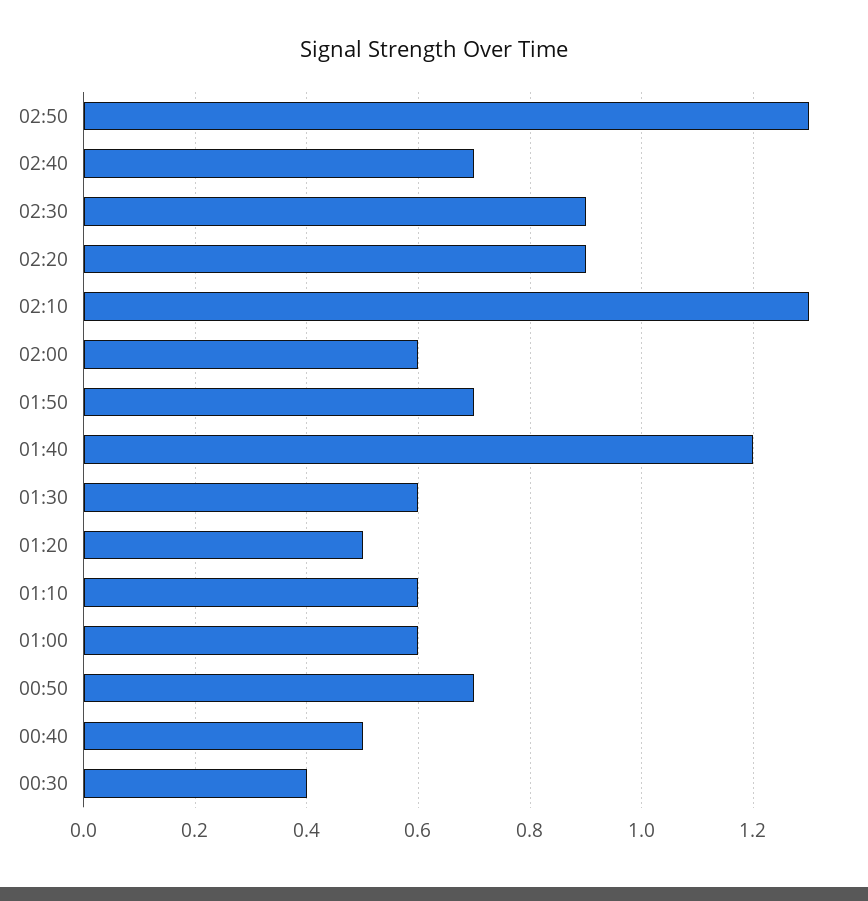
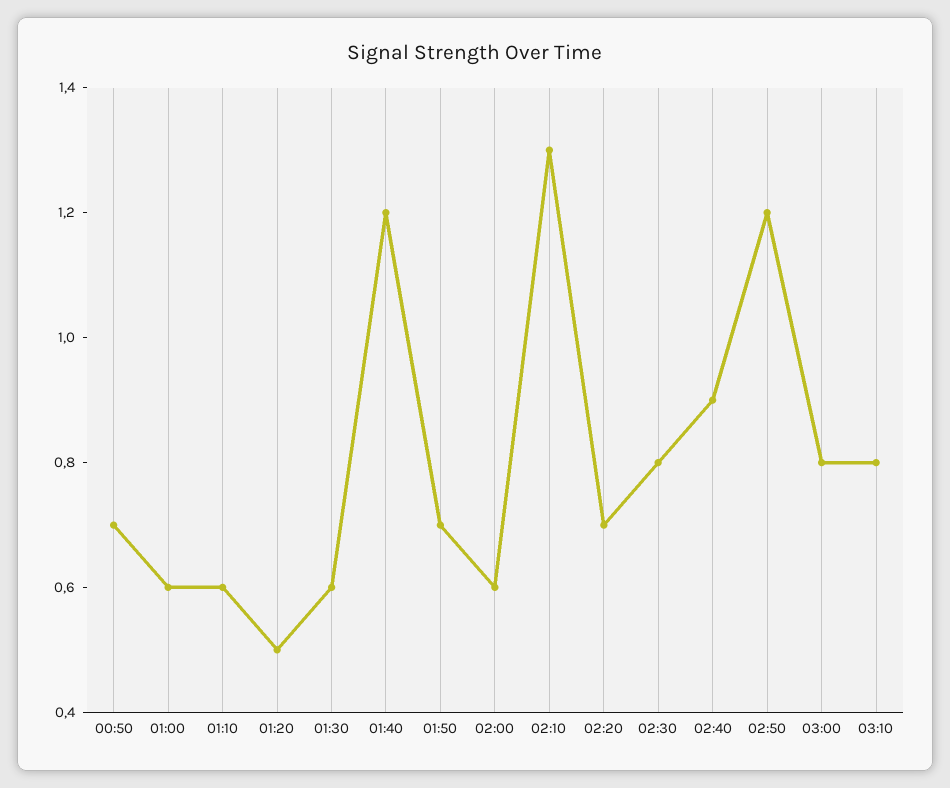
02:50: 1.3 -> 1.2
02:40: 0.7 -> 0.9
02:30: 0.9 -> 0.8
02:20: 0.9 -> 0.7
00:40: 0.5 -> none
00:30: 0.4 -> none
03:00: none -> 0.8
03:10: none -> 0.8

